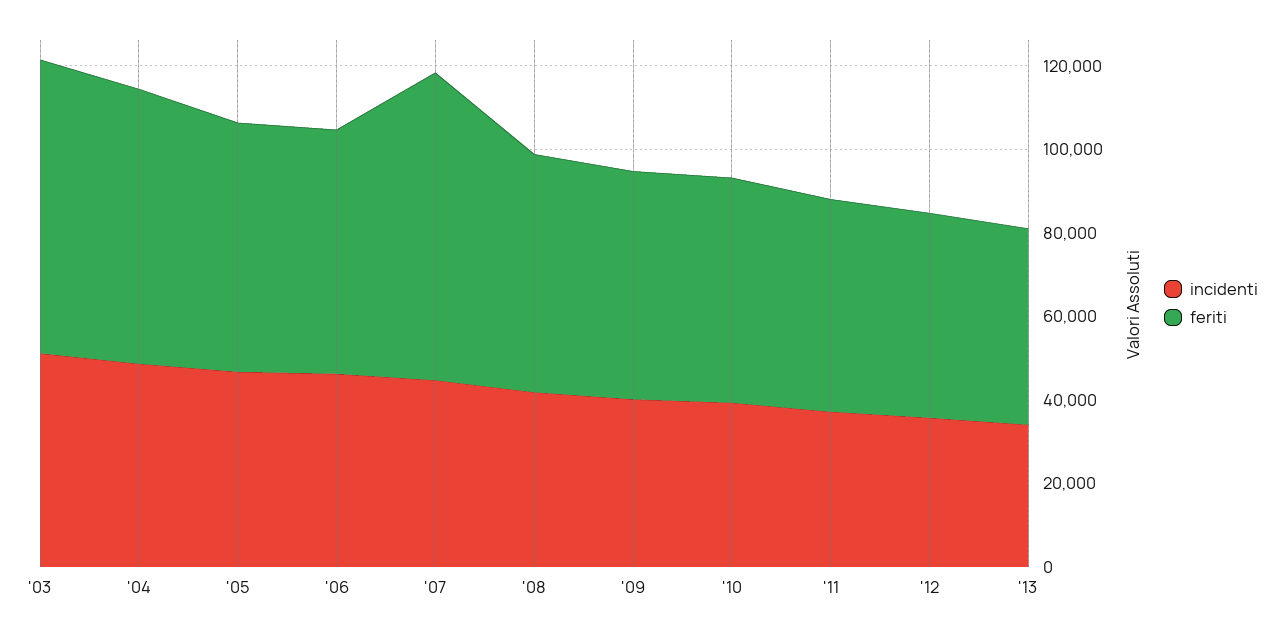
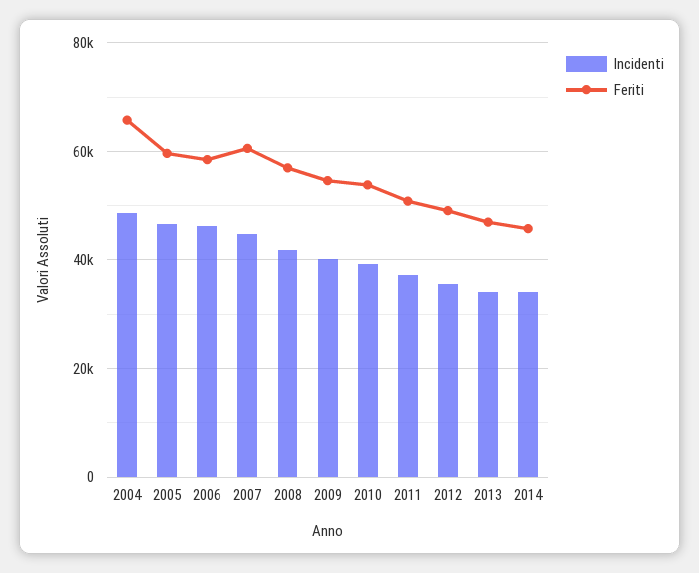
incidenti, '03: 50000 -> none
feriti, '03: 70000 -> none
feriti, '07: 75000 -> 60000
incidenti, 2014: none -> 34000
feriti, 2014: none -> 46000

